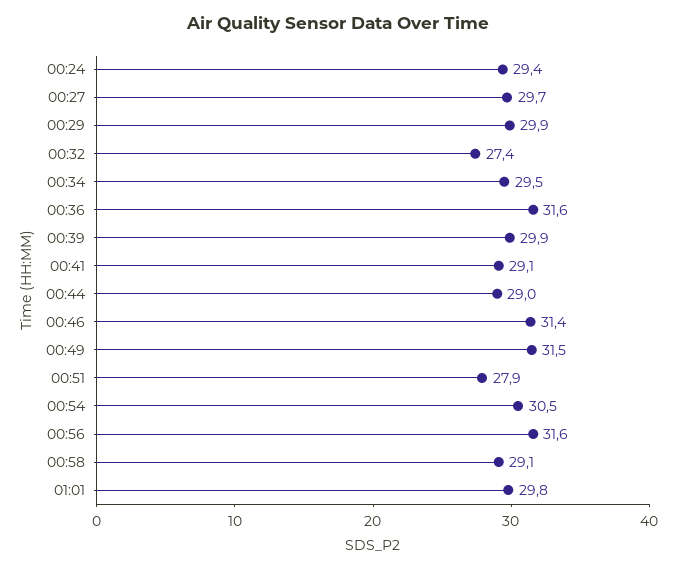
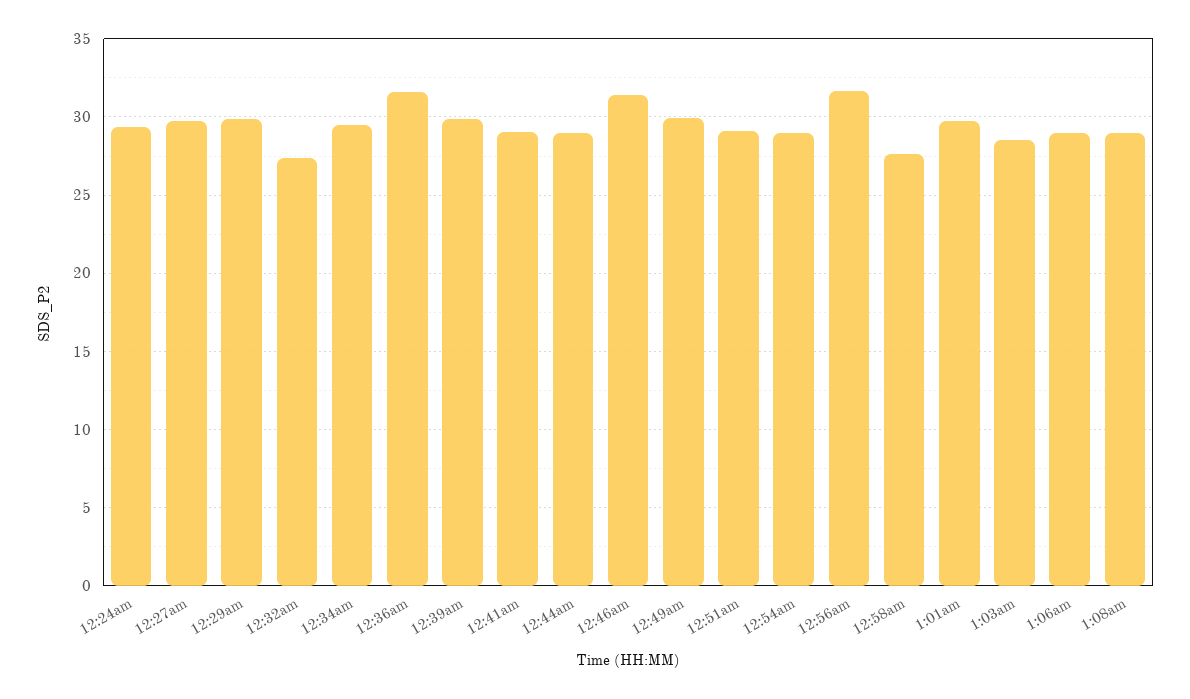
00:49: 31.5 -> 30
00:51: 27.9 -> 29
00:54: 30.5 -> 29
00:58: 29.1 -> 27.5
1:03am: none -> 28.5
1:06am: none -> 29
1:08am: none -> 29

